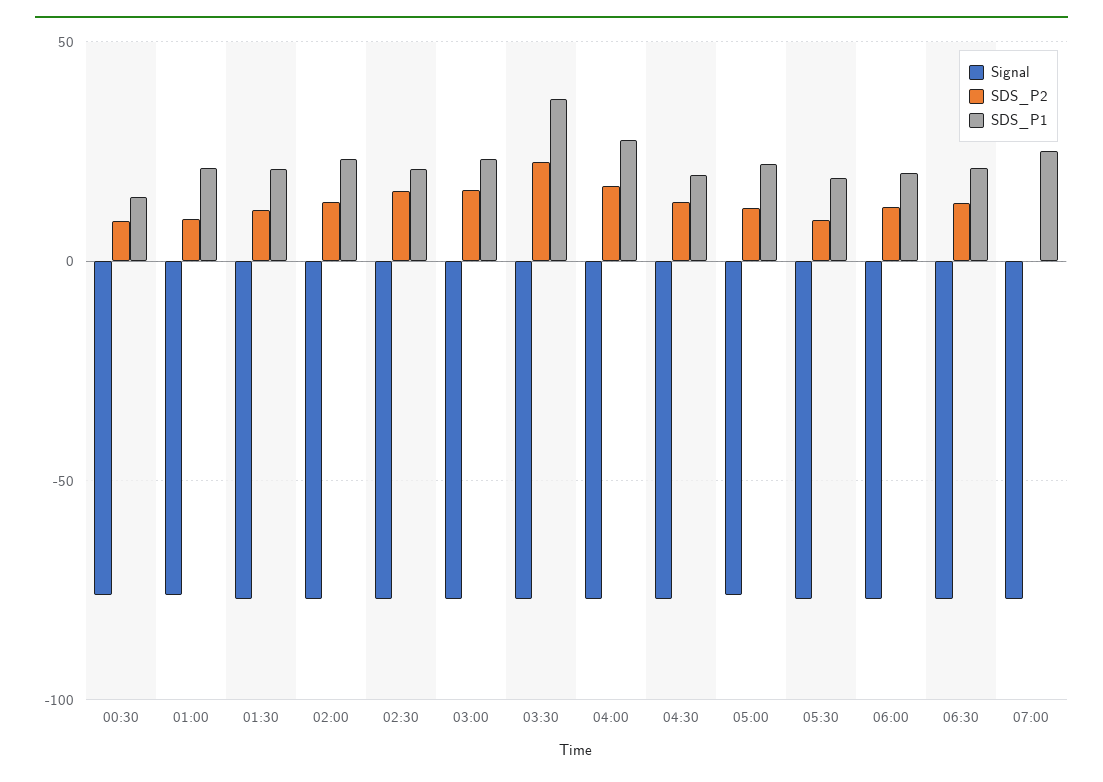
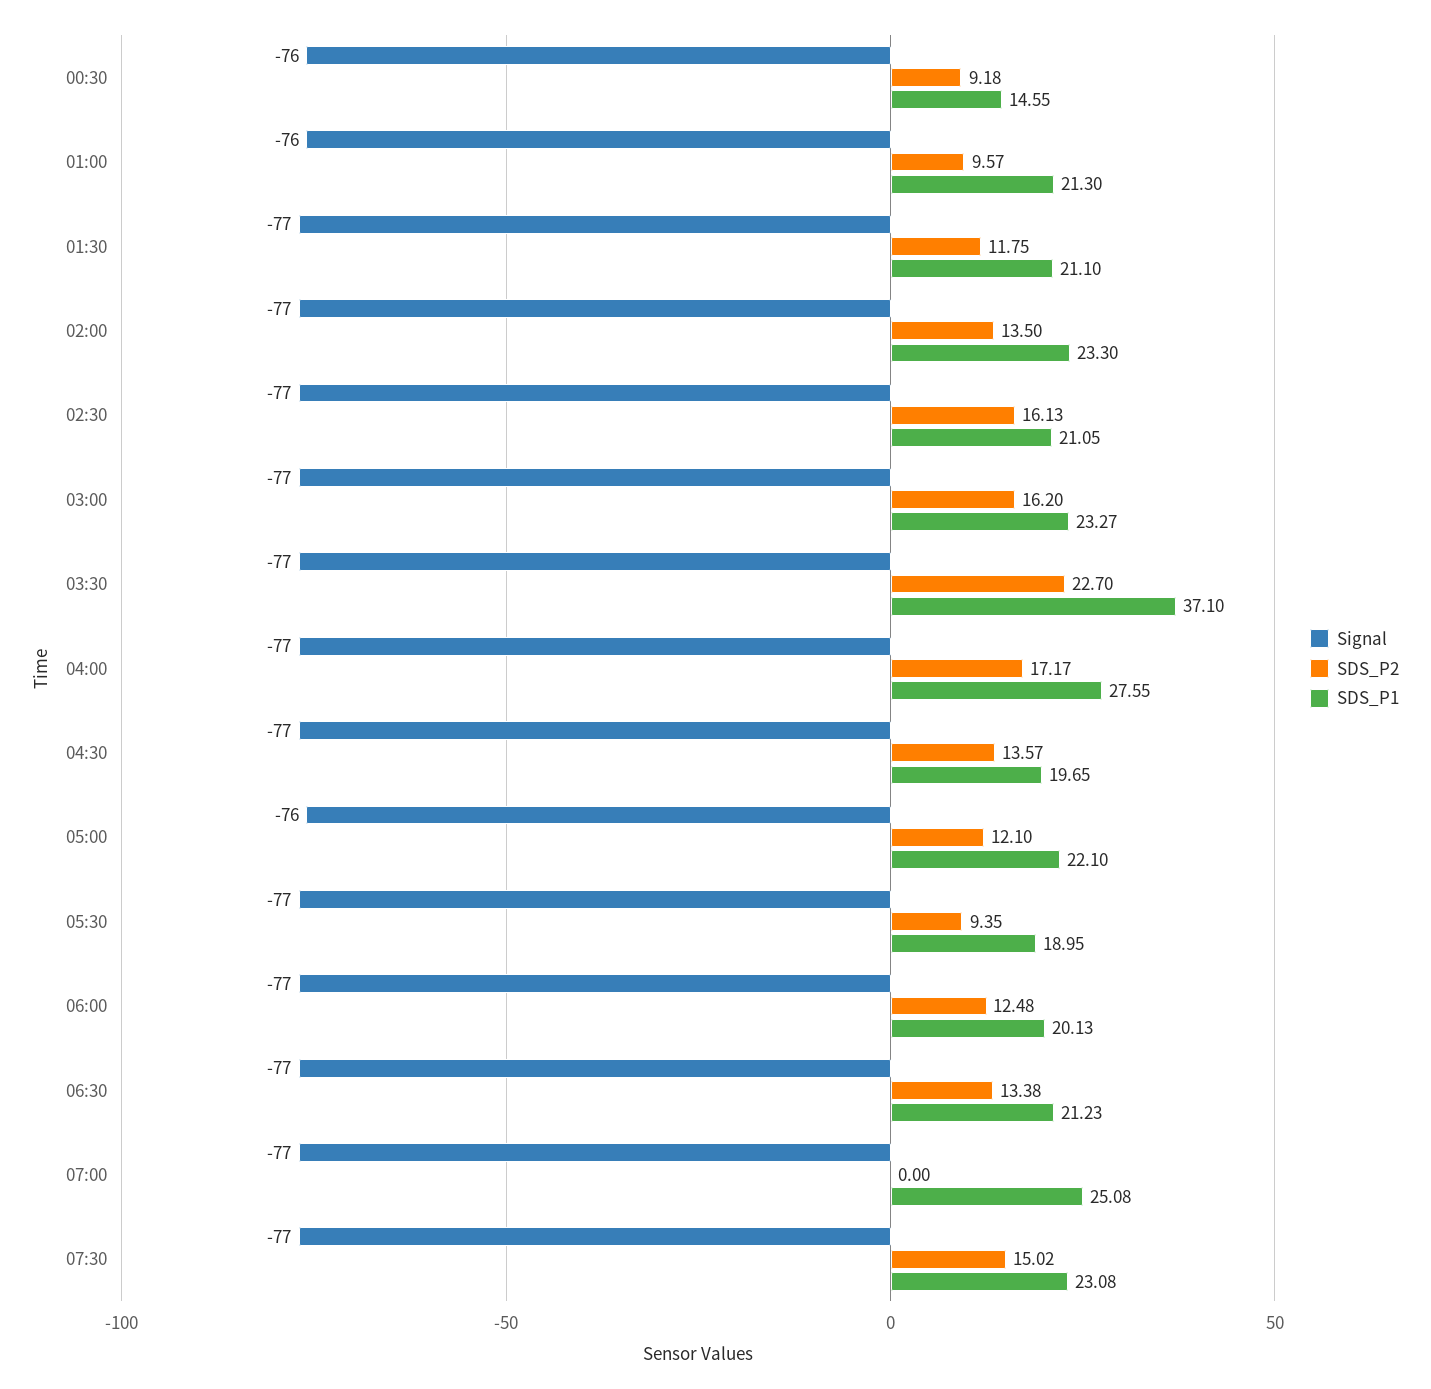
Signal, 07:30: none -> -77
SDS_P2, 07:30: none -> 15.02
SDS_P1, 07:30: none -> 23.08

